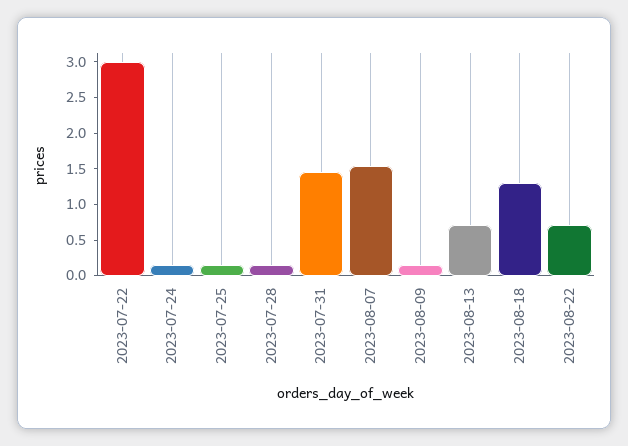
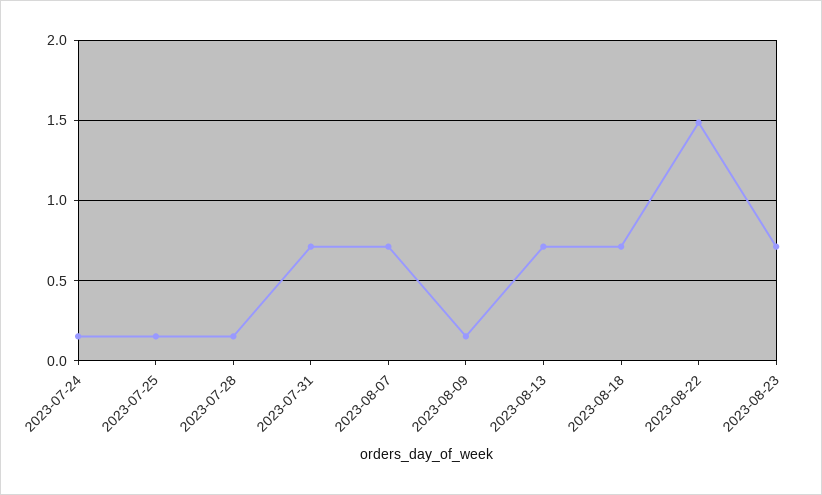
2023-07-22: 3 -> none
2023-07-31: 1.5 -> 0.7
2023-08-07: 1.5 -> 0.7
2023-08-18: 1.25 -> 0.7
2023-08-22: 0.75 -> 1.5
2023-08-23: none -> 0.7

